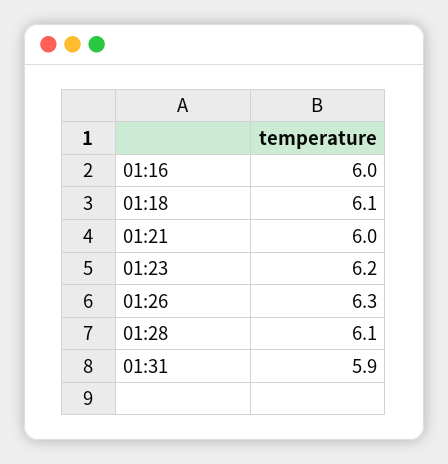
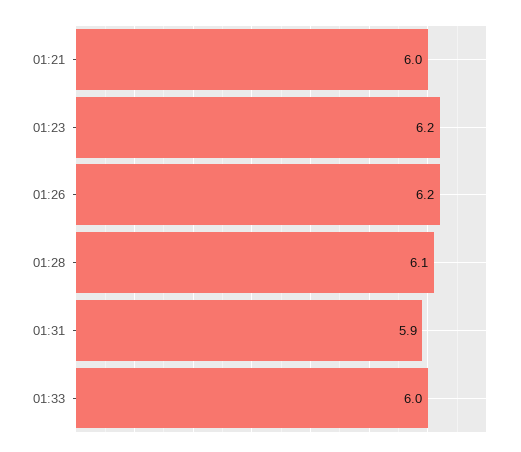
01:16: 6 -> none
01:18: 6.1 -> none
01:26: 6.3 -> 6.2
01:33: none -> 6

